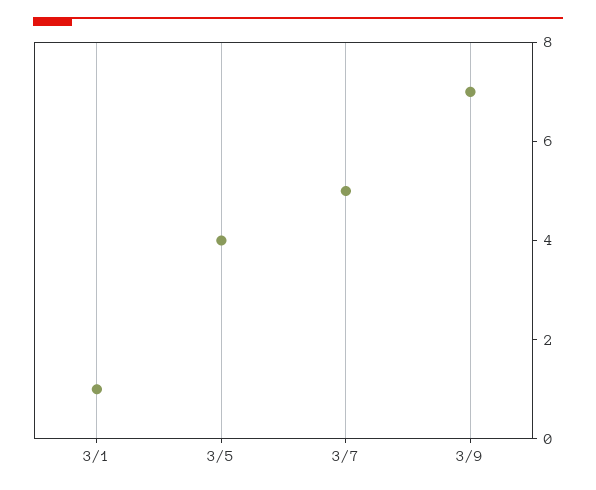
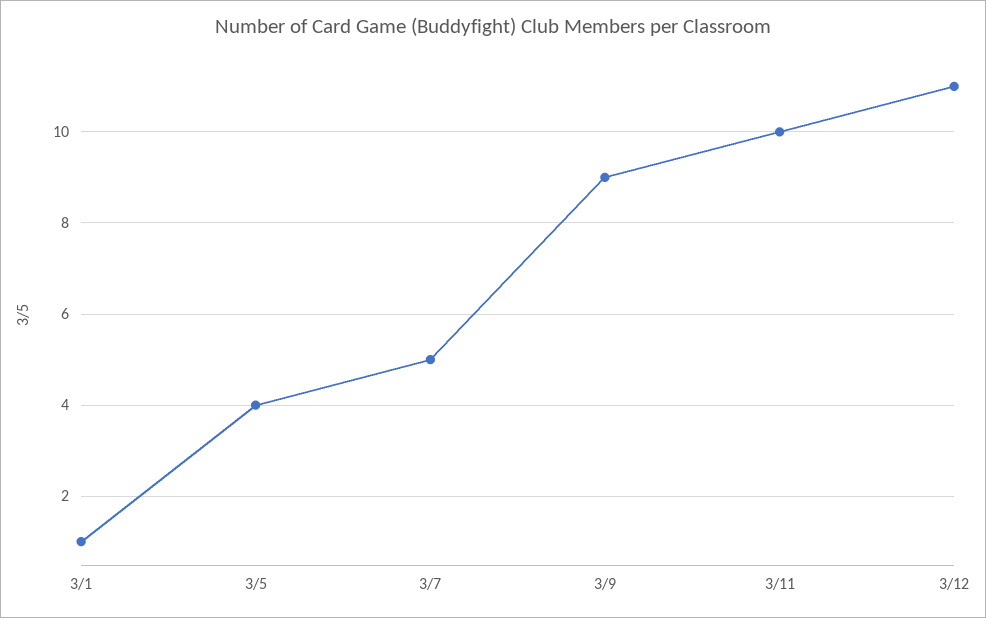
3/9: 7 -> 9
3/11: none -> 10
3/12: none -> 11

